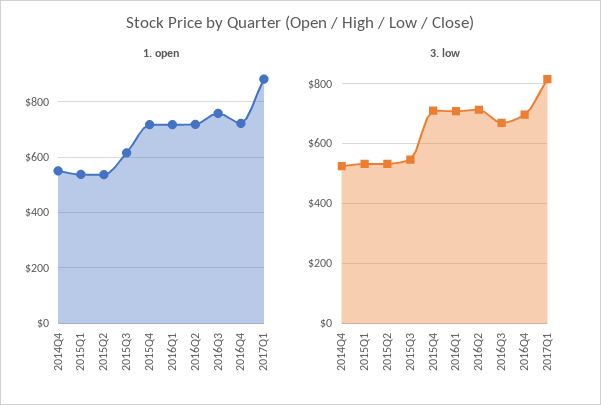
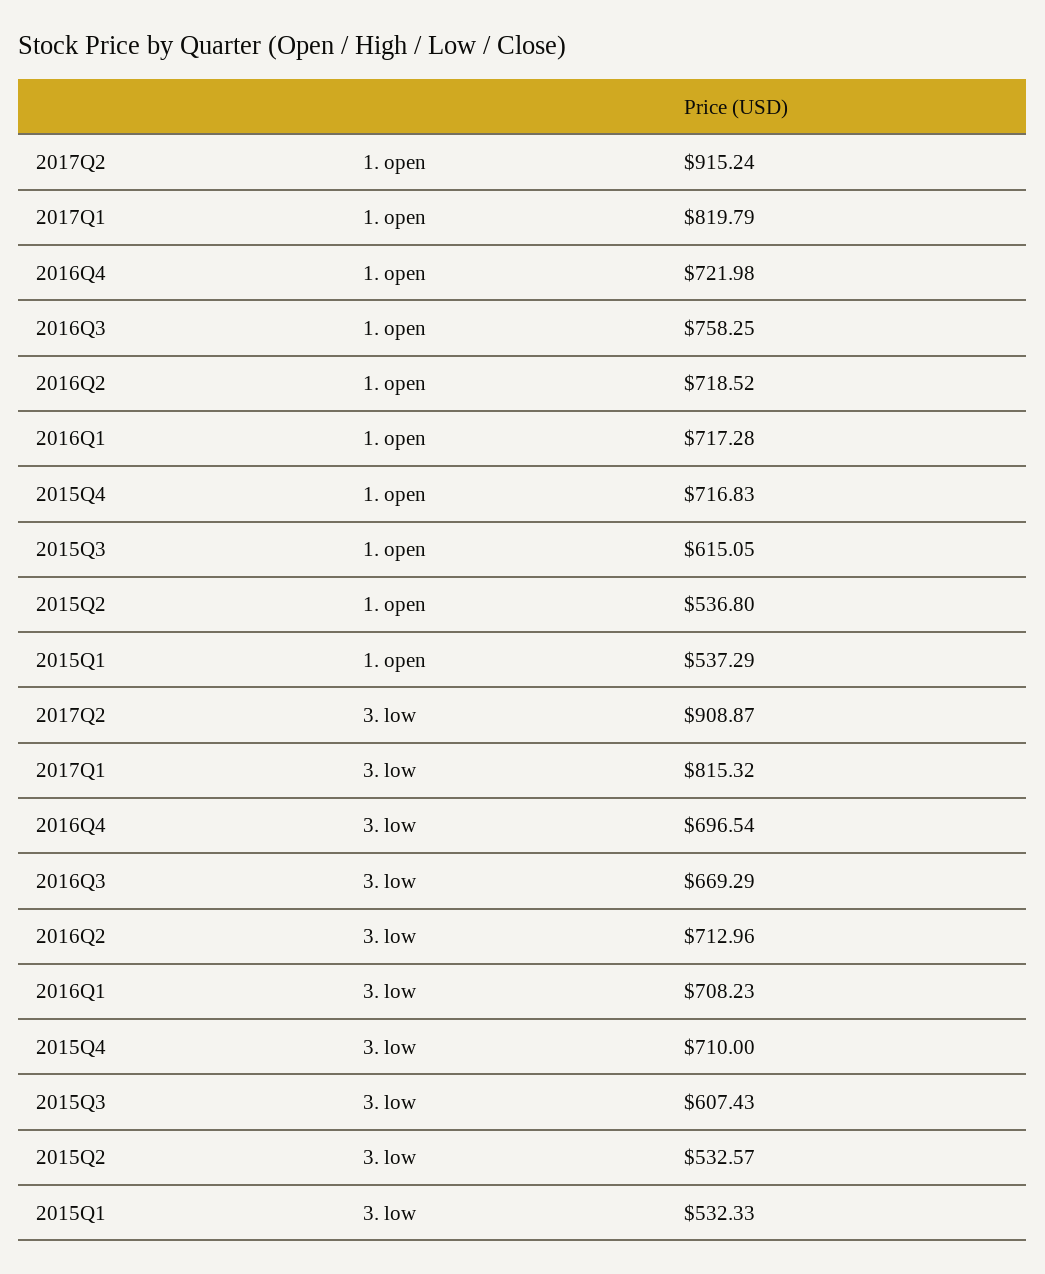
1. open, 2014Q4: 550 -> none
1. open, 2017Q1: 875 -> 819.79
3. low, 2014Q4: 525 -> none
3. low, 2015Q3: 550 -> 607.43
1. open, 2017Q2: none -> 915.24
3. low, 2017Q2: none -> 908.87

